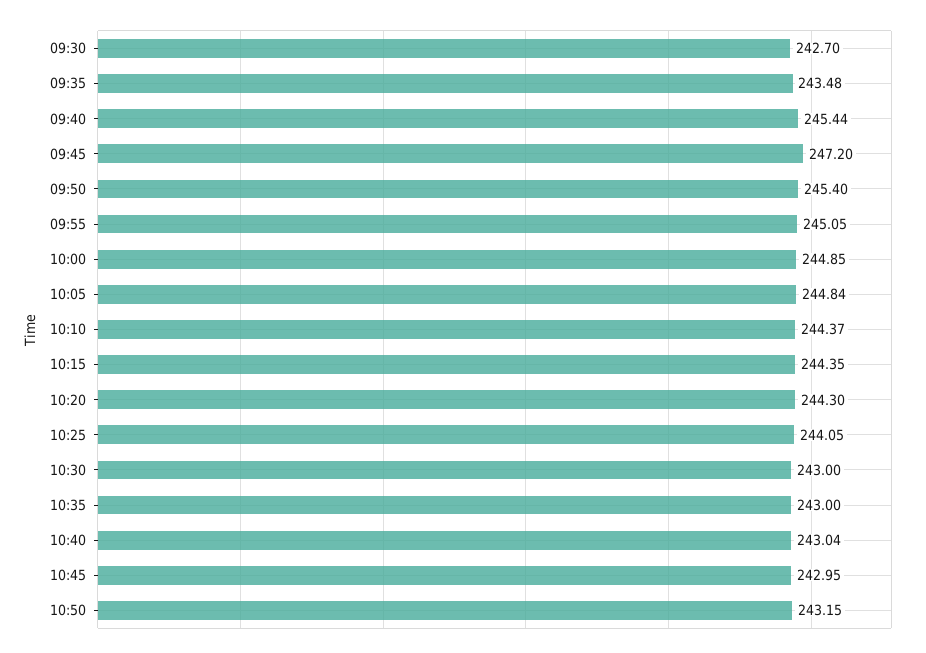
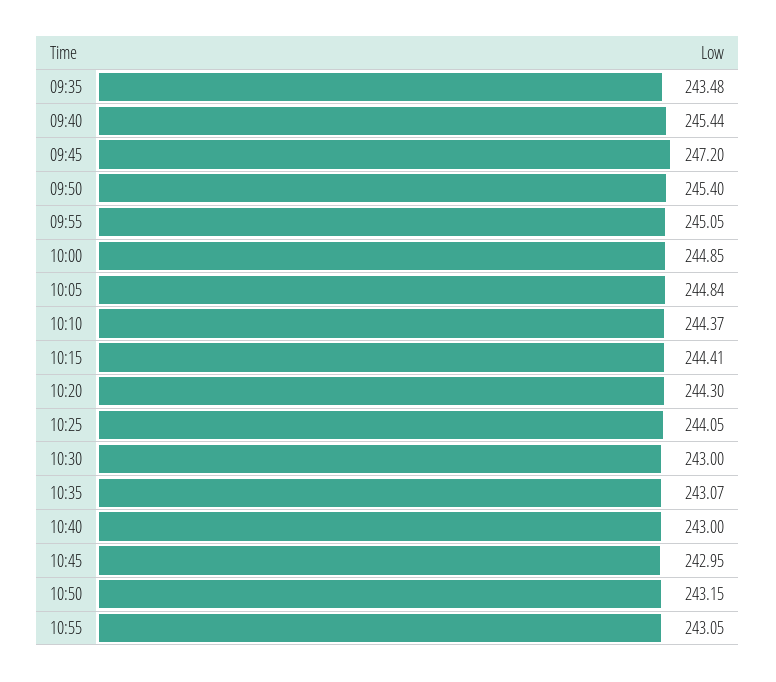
09:30: 242.7 -> none
10:15: 244.35 -> 244.41
10:35: 243 -> 243.07
10:40: 243.04 -> 243
10:55: none -> 243.05

